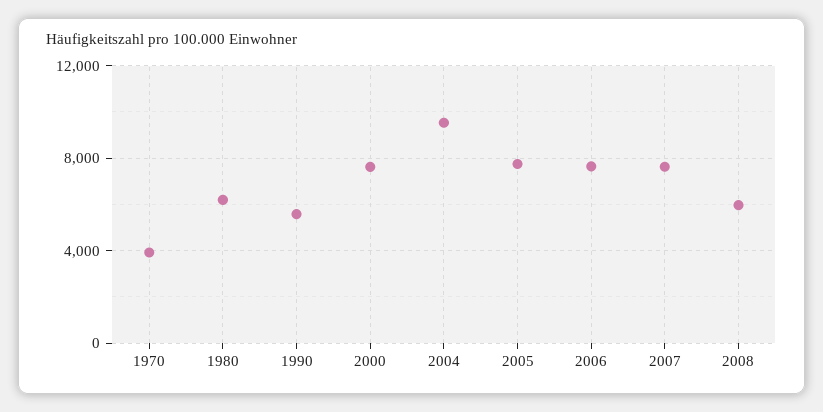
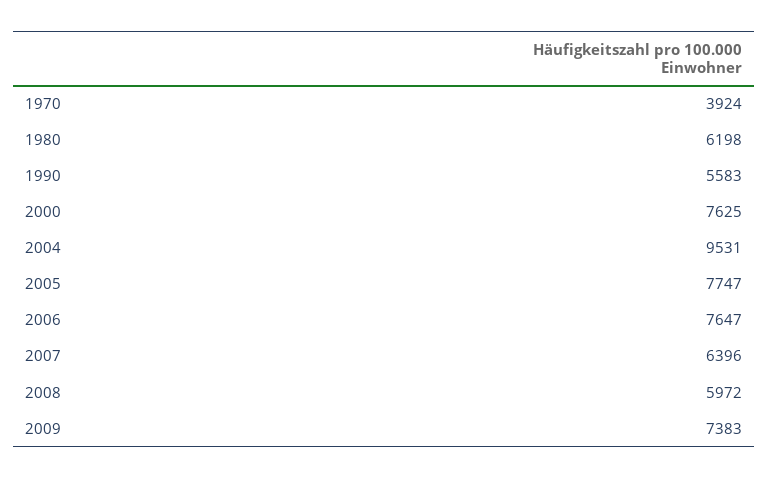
2007: 7500 -> 6396
2009: none -> 7383

